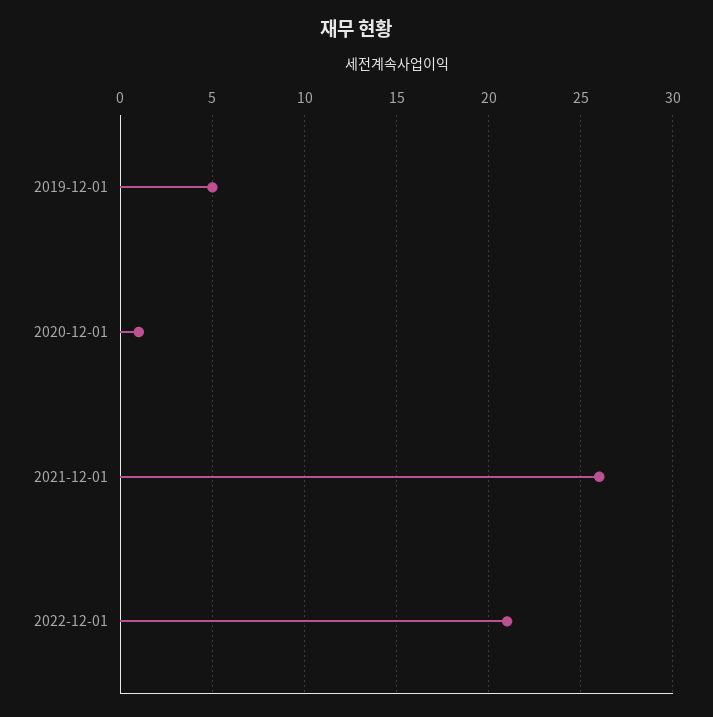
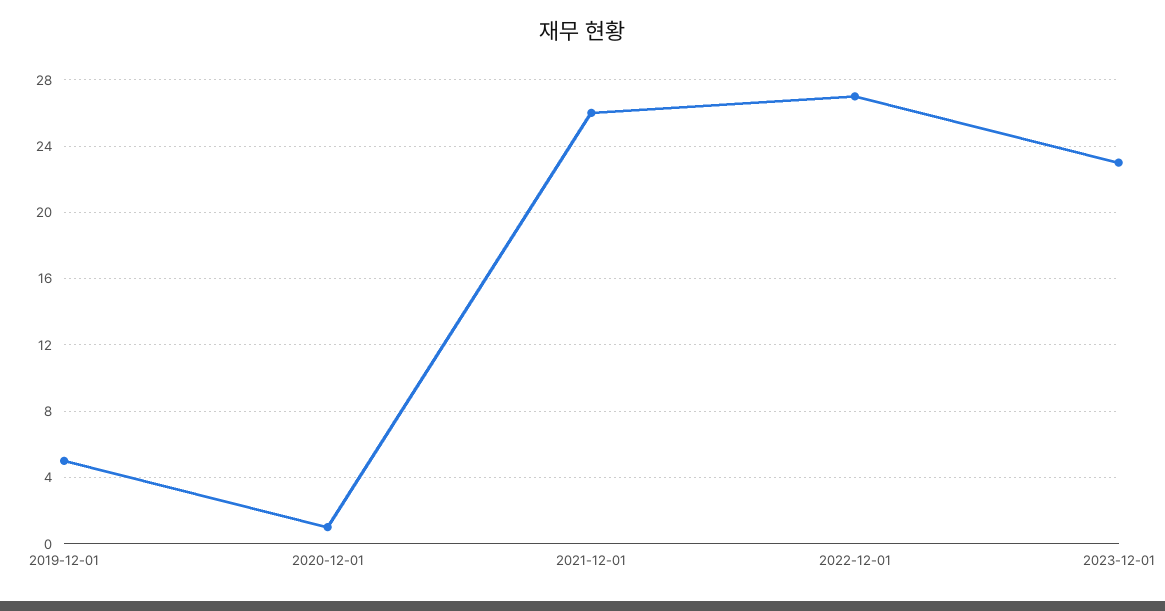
2022-12-01: 21 -> 27
2023-12-01: none -> 23

